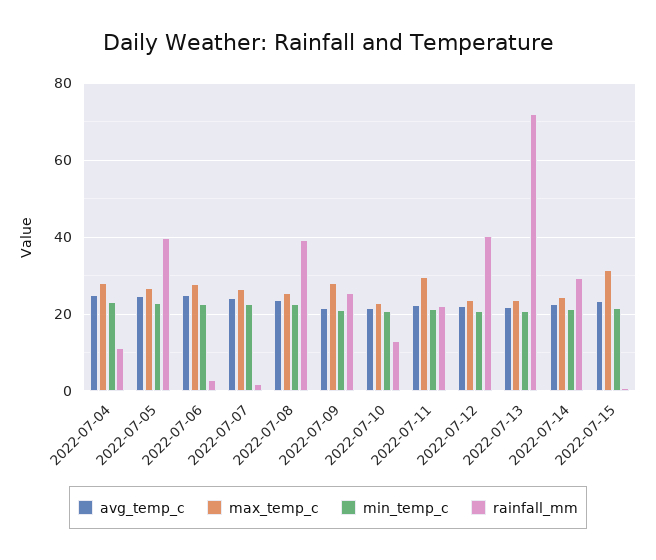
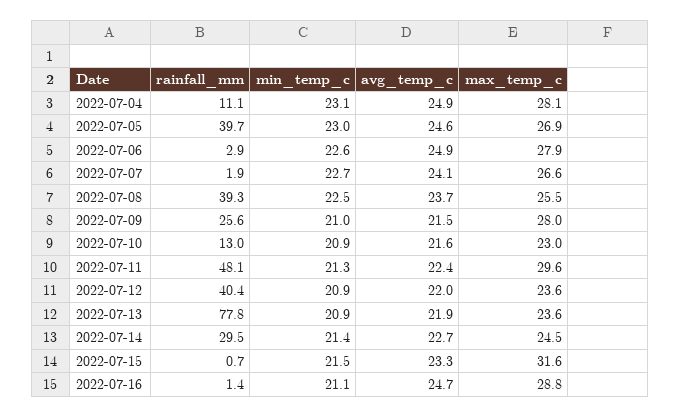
rainfall_mm, 2022-07-11: 22 -> 48.1
rainfall_mm, 2022-07-13: 72 -> 77.8
rainfall_mm, 2022-07-16: none -> 1.4
min_temp_c, 2022-07-16: none -> 21.1
avg_temp_c, 2022-07-16: none -> 24.7
max_temp_c, 2022-07-16: none -> 28.8

